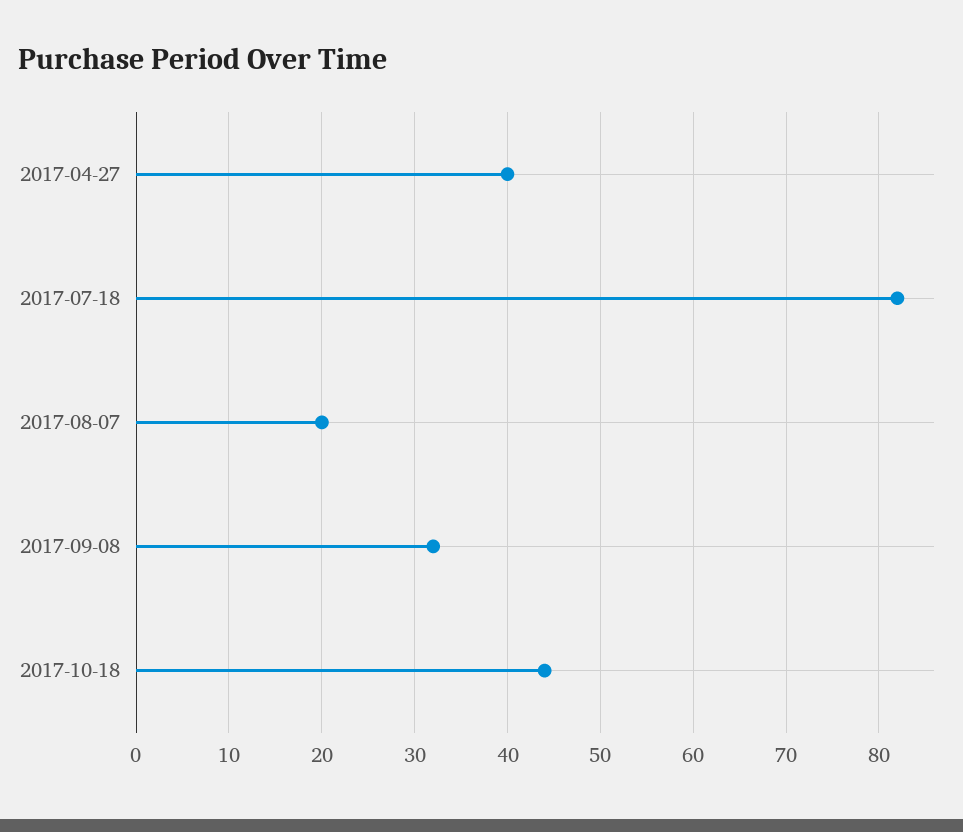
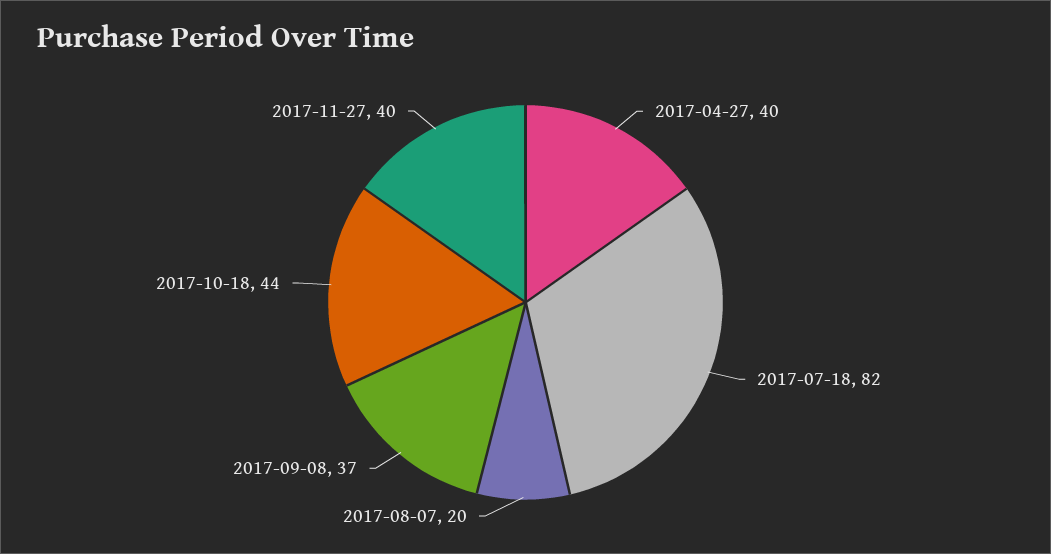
2017-09-08: 32 -> 37
2017-11-27: none -> 40

